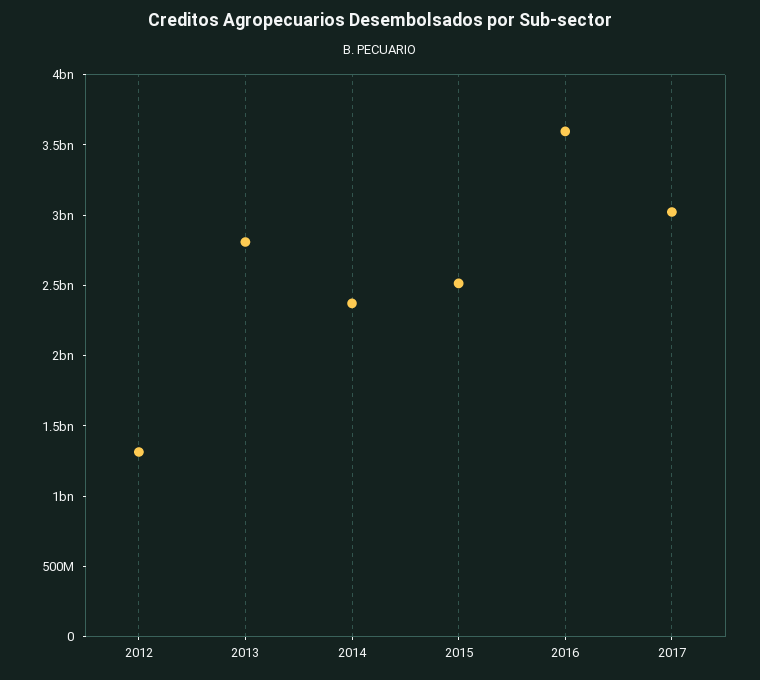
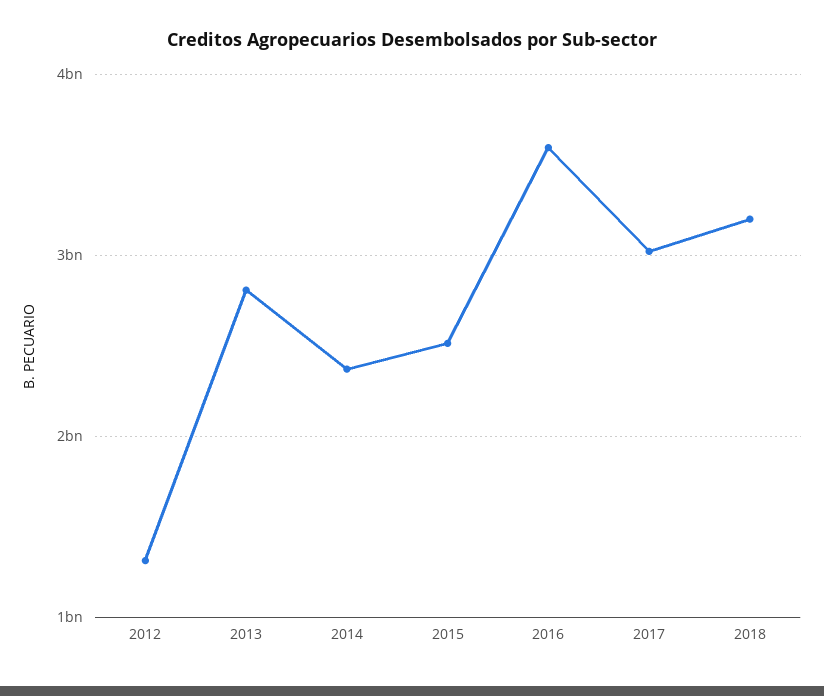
2018: none -> 3200000000

